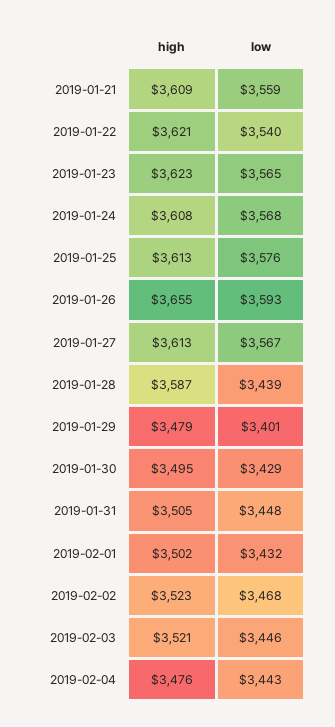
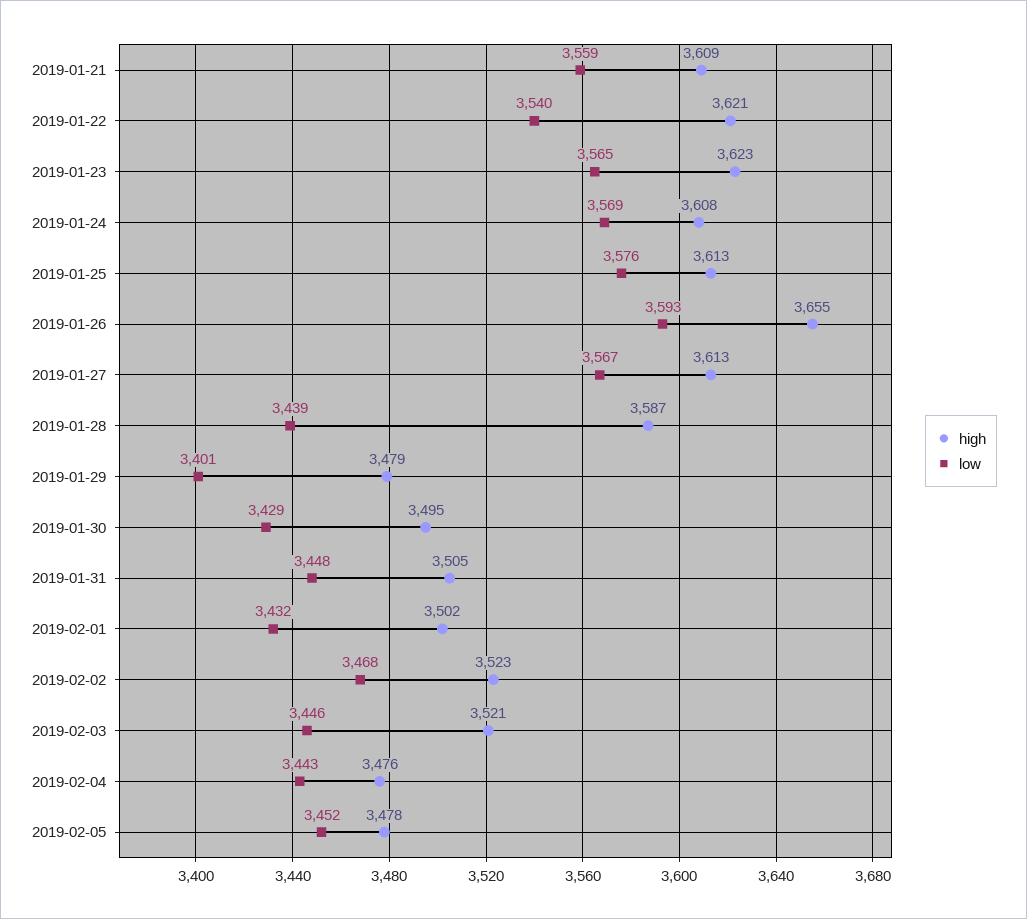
low, 2019-01-24: 3568 -> 3569
high, 2019-02-05: none -> 3478
low, 2019-02-05: none -> 3452

